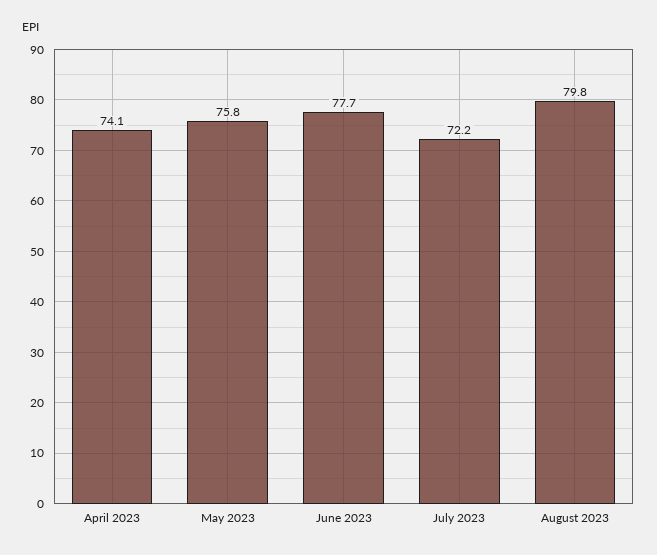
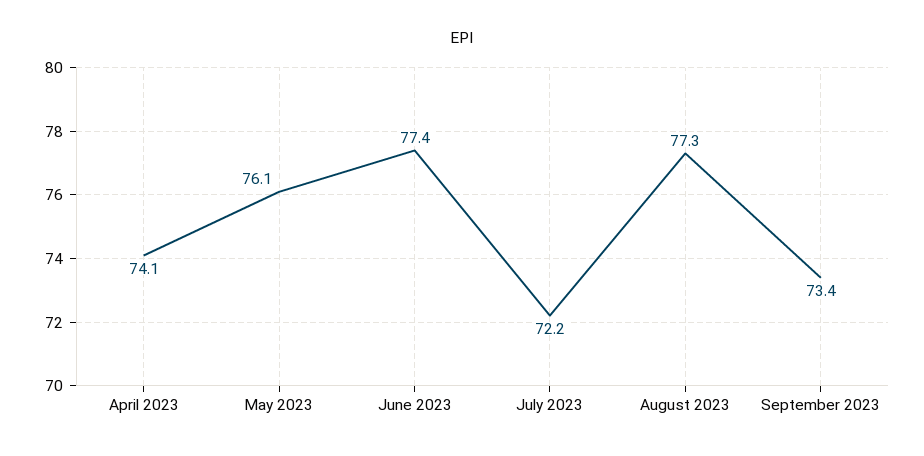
May 2023: 75.8 -> 76.1
June 2023: 77.7 -> 77.4
August 2023: 79.8 -> 77.3
September 2023: none -> 73.4

